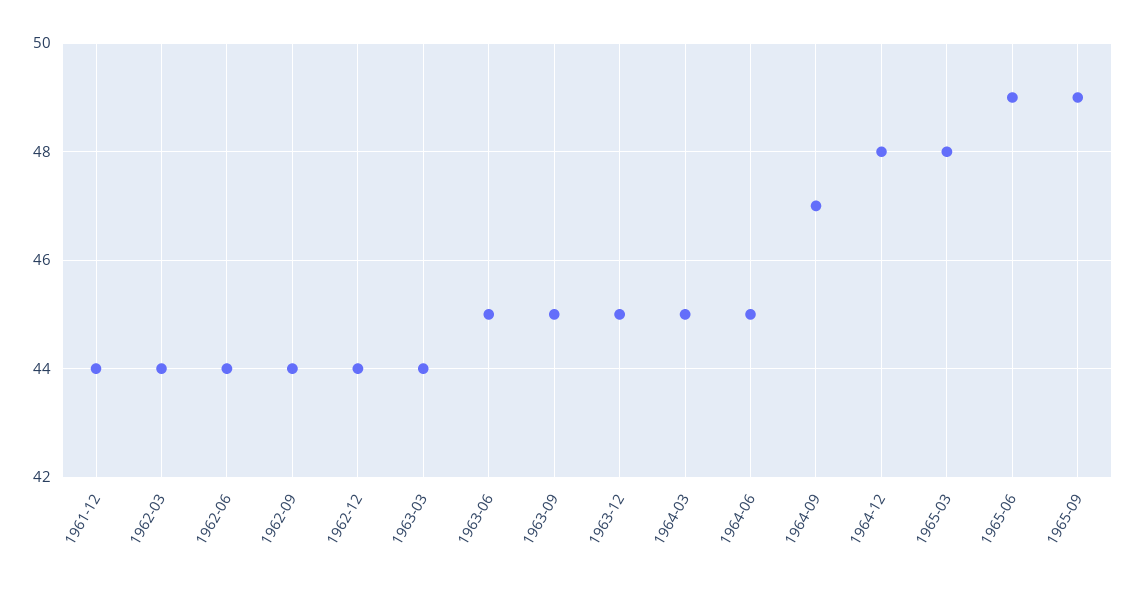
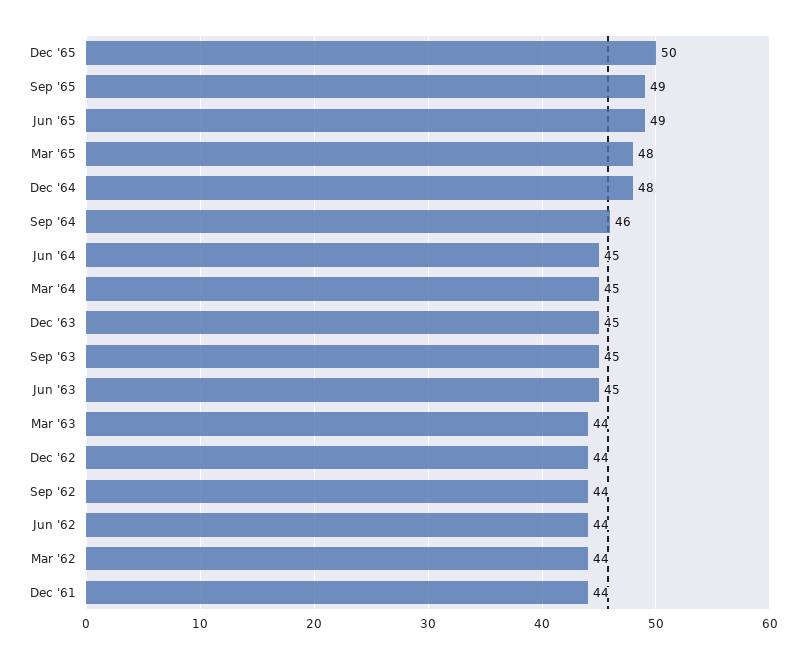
1964-09: 47 -> 46
Dec '65: none -> 50

